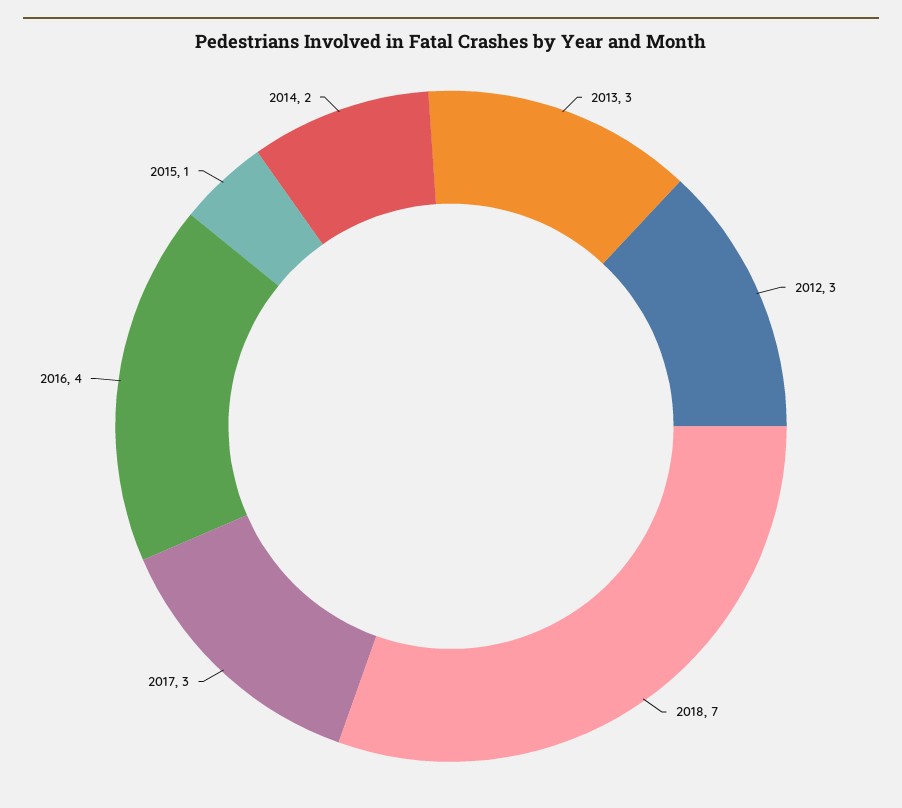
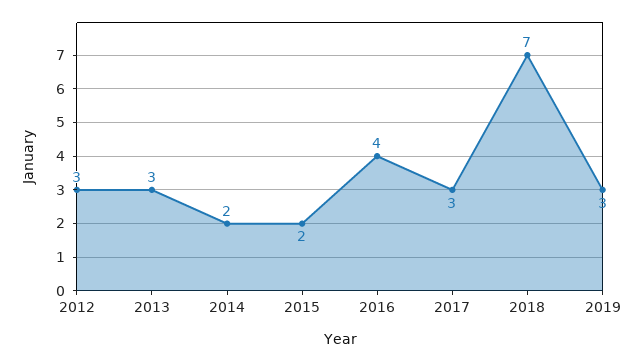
2015: 1 -> 2
2019: none -> 3

